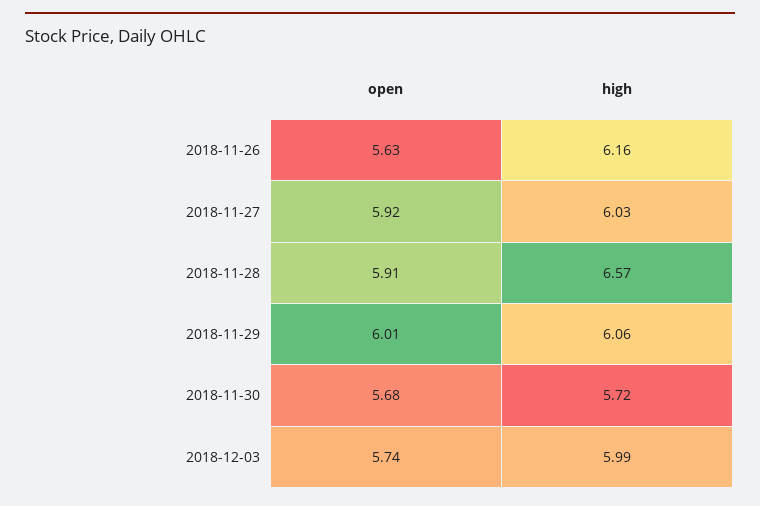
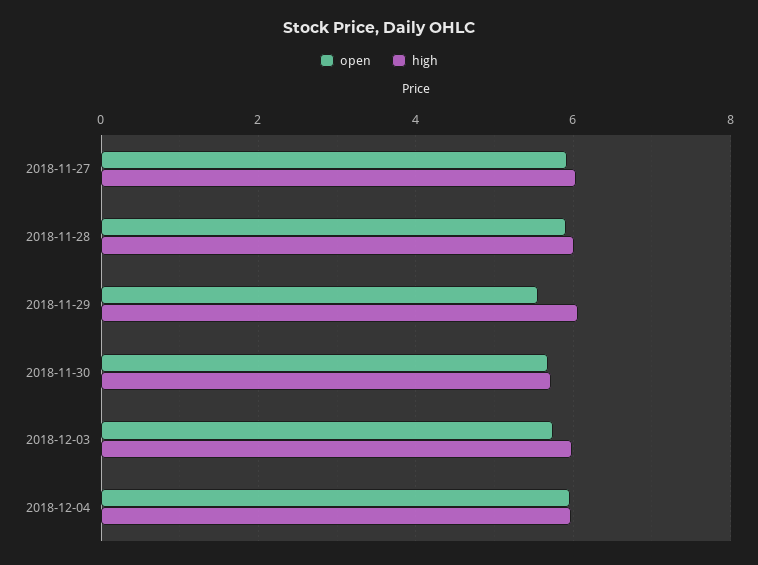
open, 2018-11-26: 5.63 -> none
high, 2018-11-26: 6.16 -> none
high, 2018-11-28: 6.57 -> 6
open, 2018-11-29: 6.01 -> 5.6
open, 2018-12-04: none -> 6
high, 2018-12-04: none -> 6

